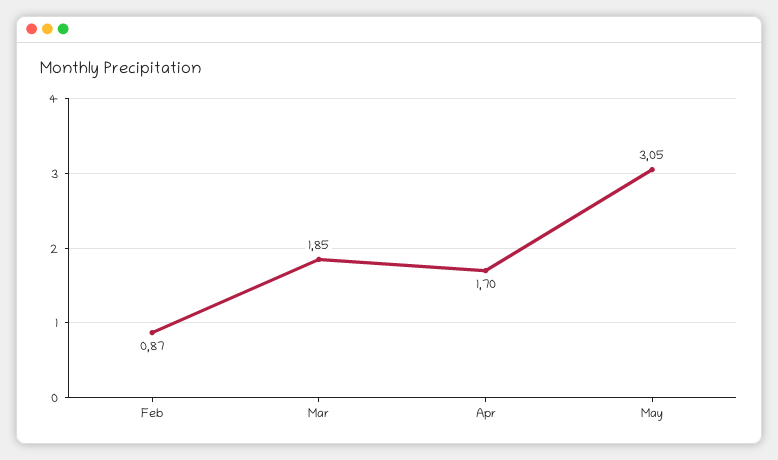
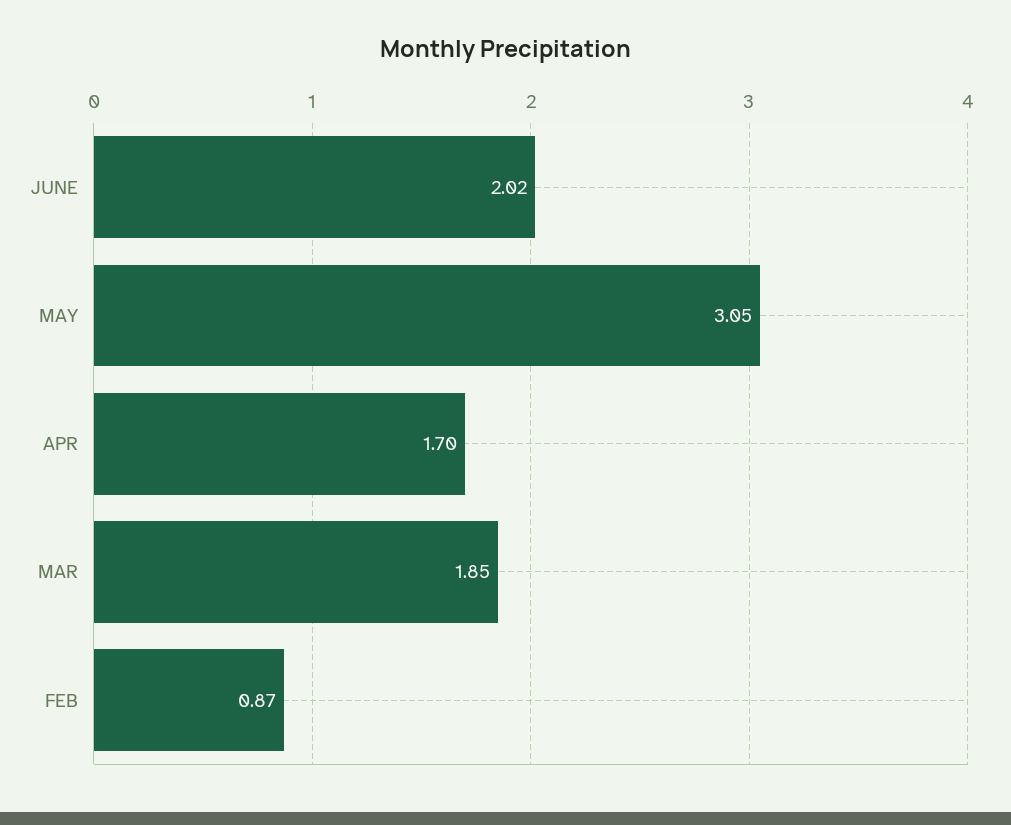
JUNE: none -> 2.02

